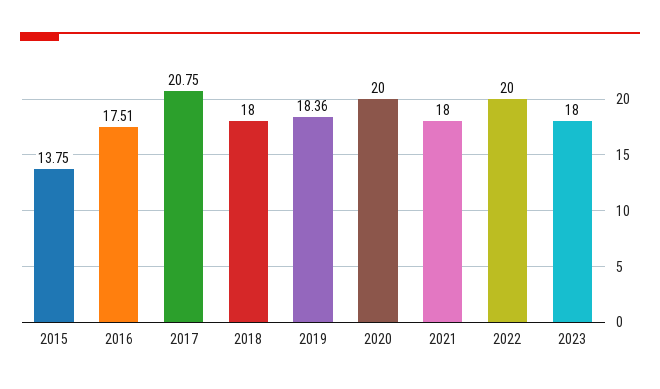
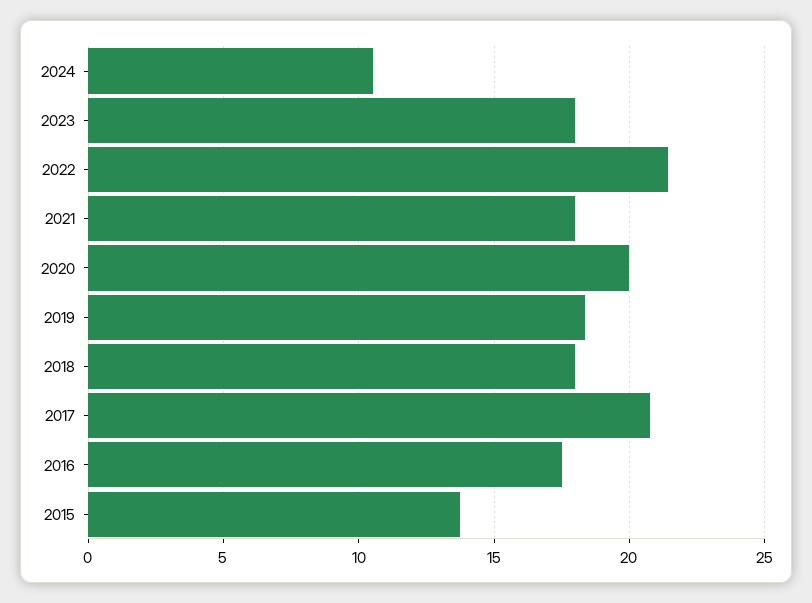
2022: 20 -> 21.5
2024: none -> 10.5

